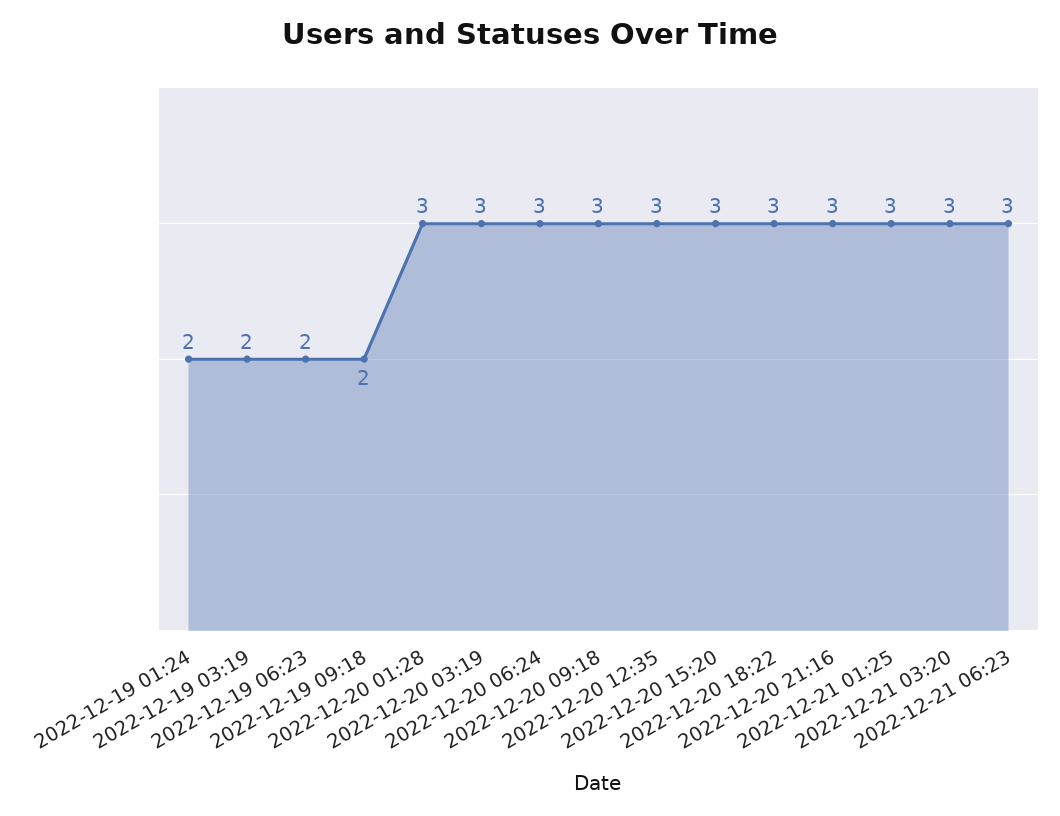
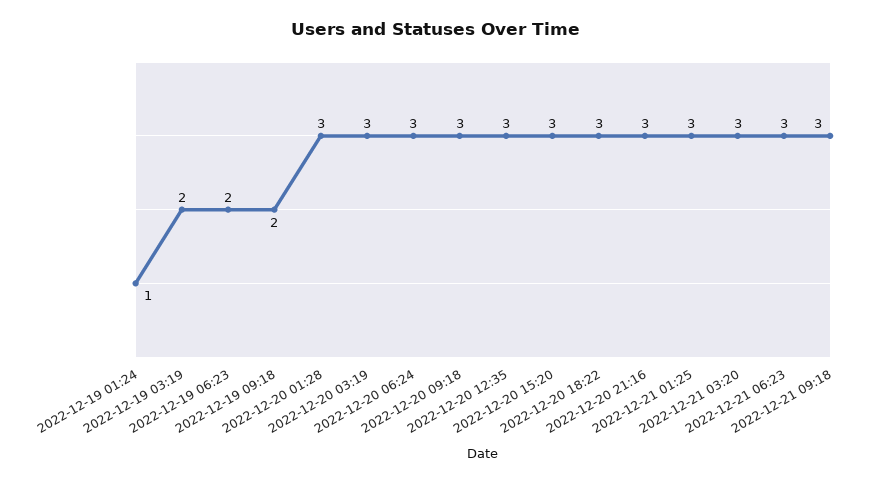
2022-12-19 01:24: 2 -> 1
2022-12-21 09:18: none -> 3

